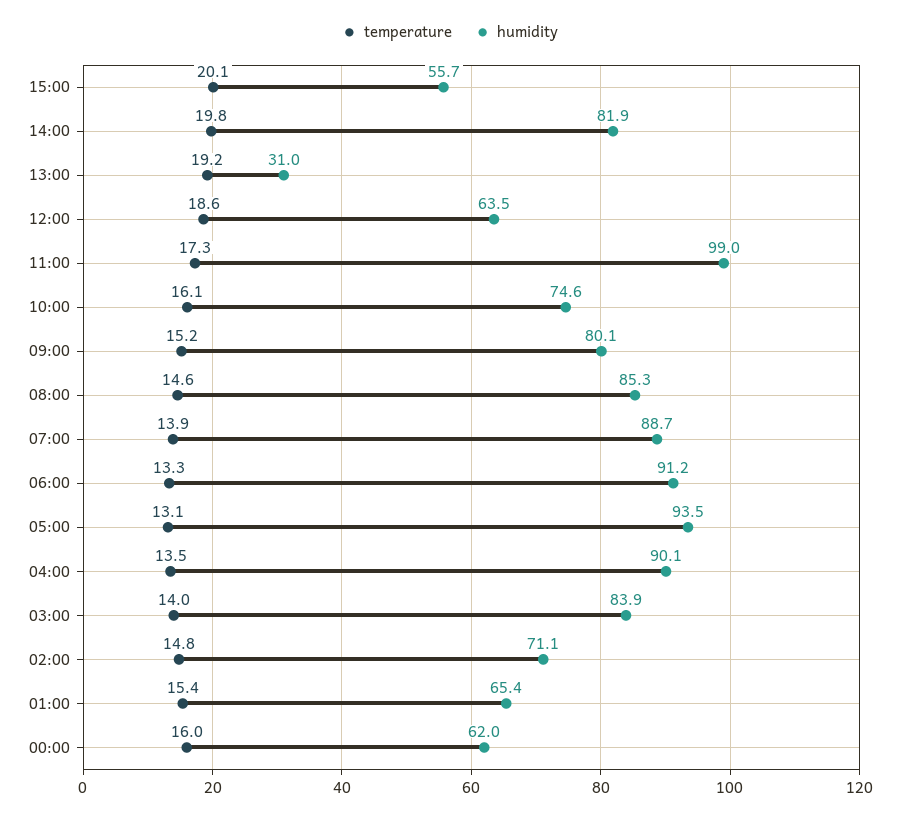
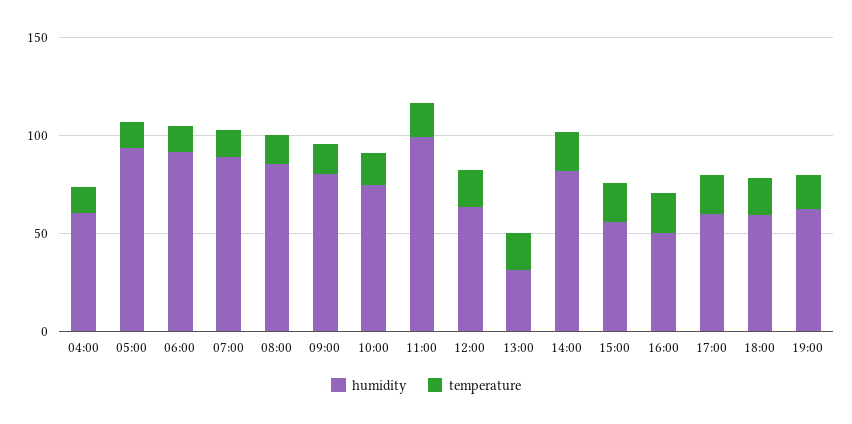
humidity, 04:00: 90.1 -> 60
temperature, 03:00: 14 -> none
humidity, 03:00: 83.9 -> none
temperature, 02:00: 14.8 -> none
humidity, 02:00: 71.1 -> none
temperature, 01:00: 15.4 -> none
humidity, 01:00: 65.4 -> none
temperature, 00:00: 16 -> none
humidity, 00:00: 62 -> none
humidity, 16:00: none -> 50
temperature, 16:00: none -> 20
humidity, 17:00: none -> 60
temperature, 17:00: none -> 20
humidity, 18:00: none -> 60
temperature, 18:00: none -> 20
humidity, 19:00: none -> 60
temperature, 19:00: none -> 20

